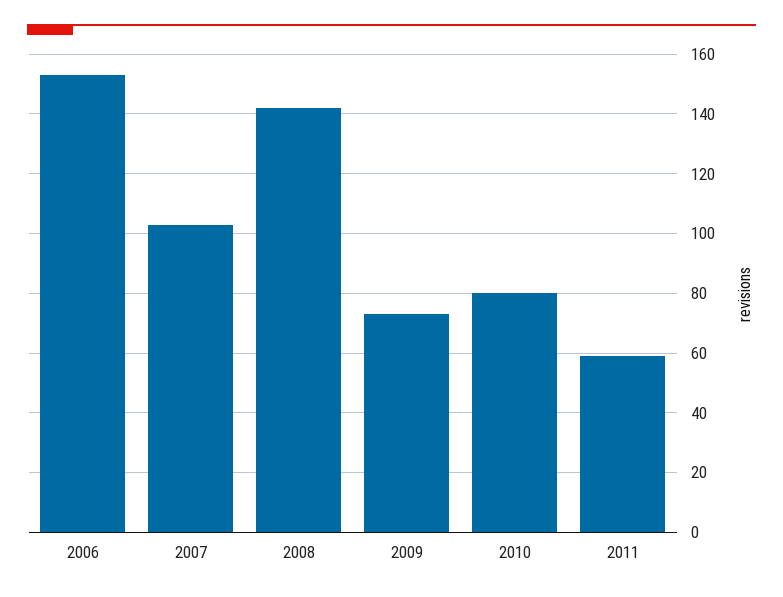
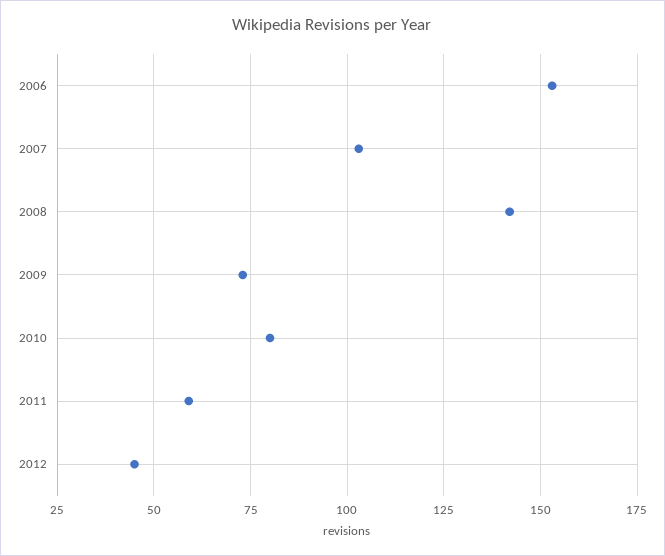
2012: none -> 45

